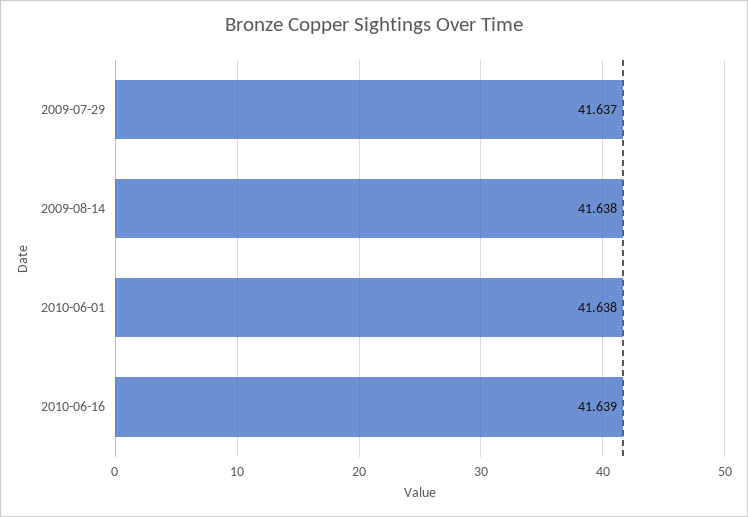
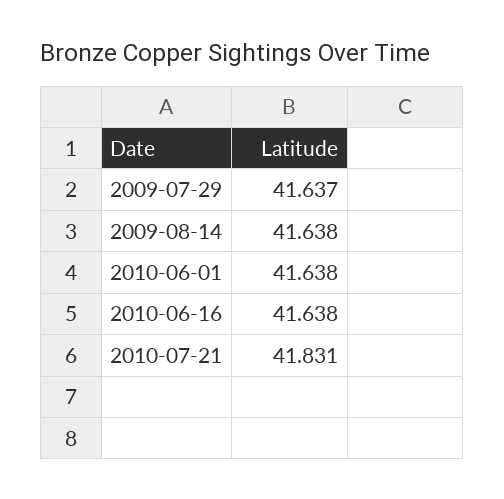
2010-06-16: 41.639 -> 41.638
2010-07-21: none -> 41.831

